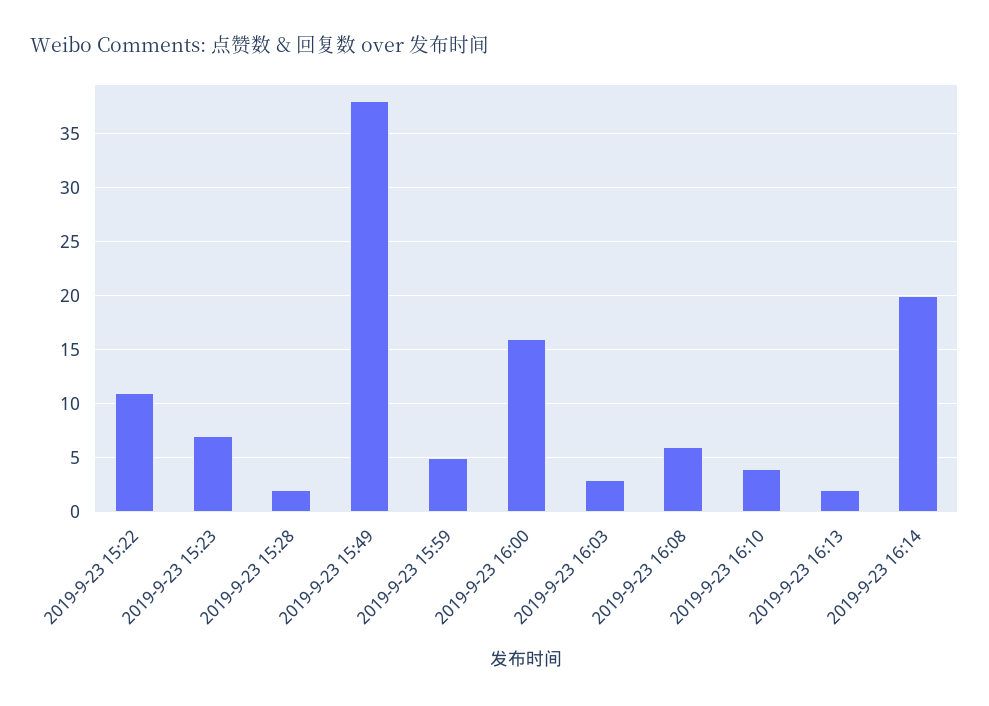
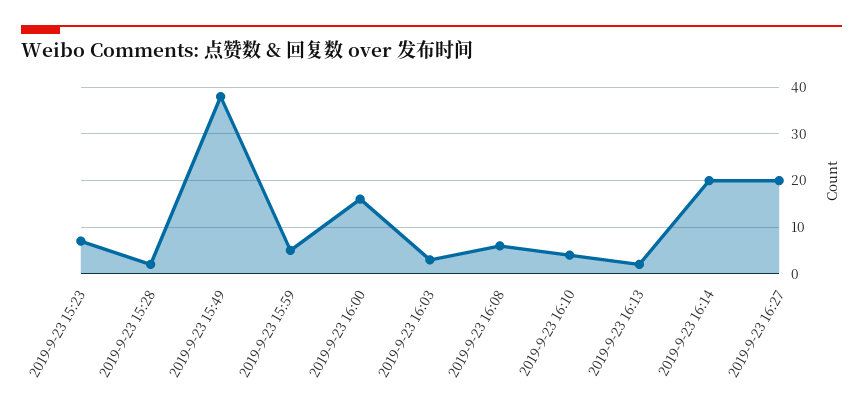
2019-9-23 15:22: 11 -> none
2019-9-23 16:27: none -> 20

